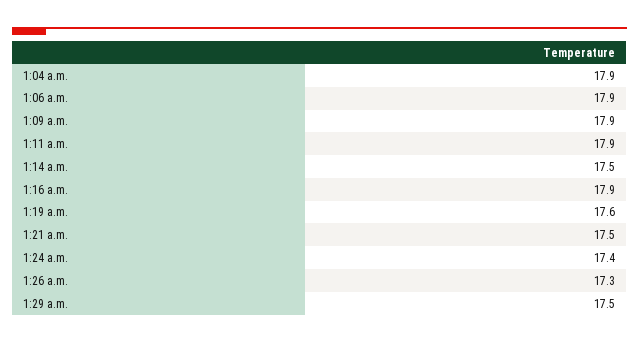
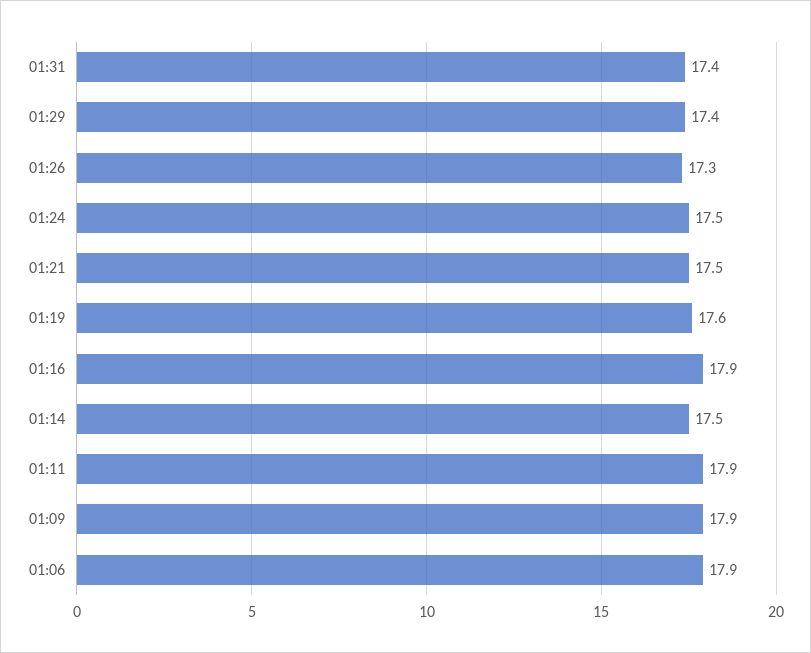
1:04 a.m.: 17.9 -> none
1:24 a.m.: 17.4 -> 17.5
1:29 a.m.: 17.5 -> 17.4
01:31: none -> 17.4

